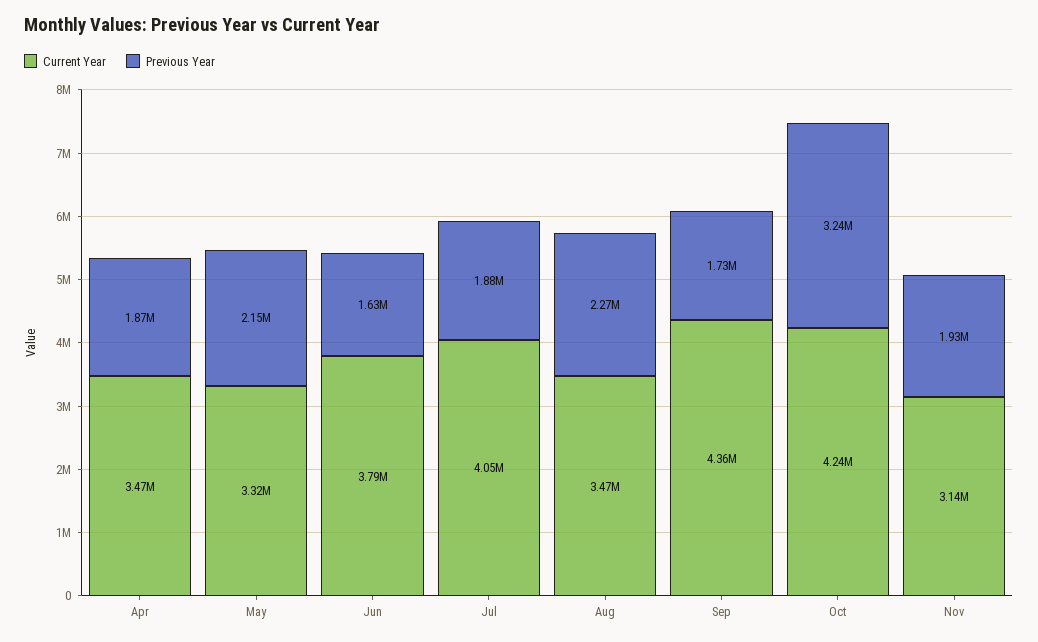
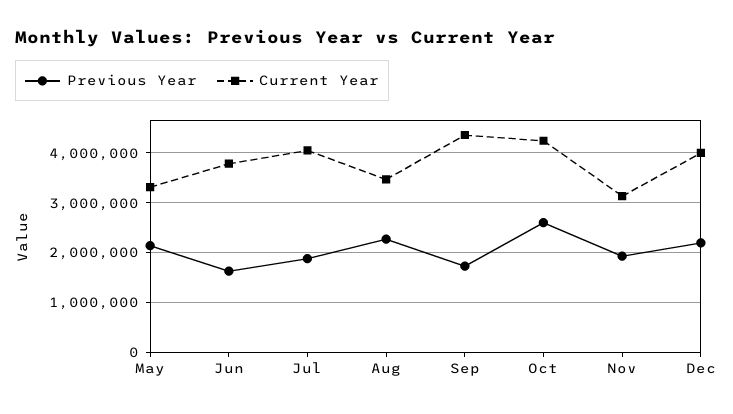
Current Year, Apr: 3470000 -> none
Previous Year, Apr: 1870000 -> none
Previous Year, Oct: 3240000 -> 2600000
Previous Year, Dec: none -> 2200000
Current Year, Dec: none -> 4000000

